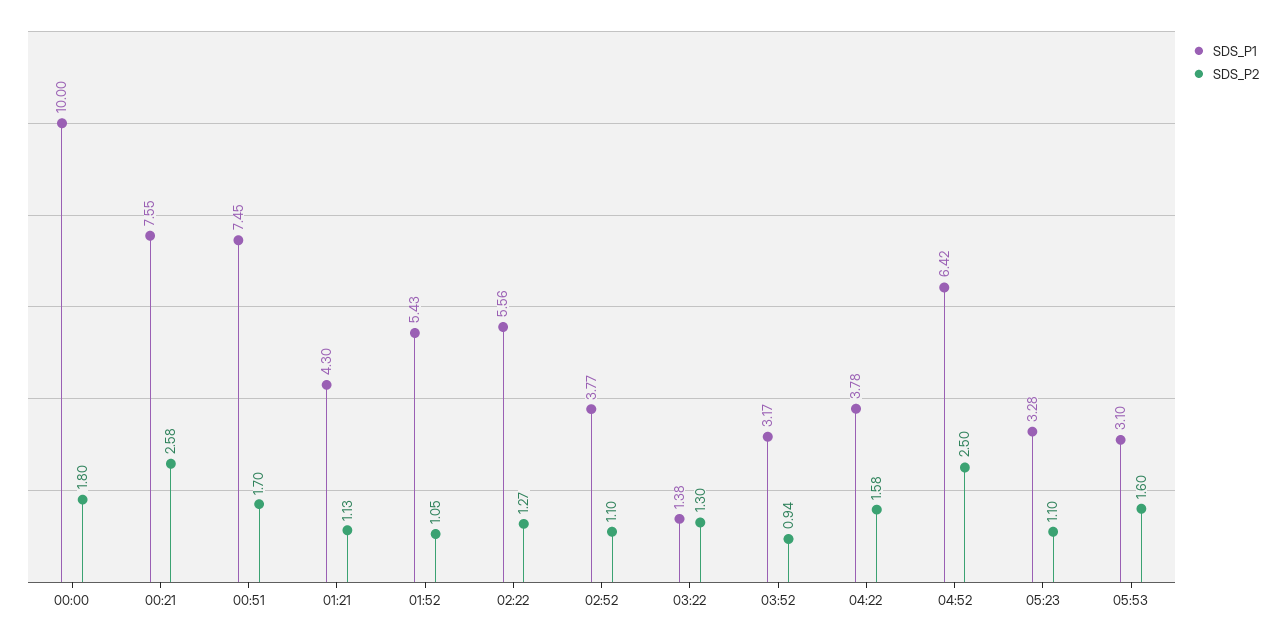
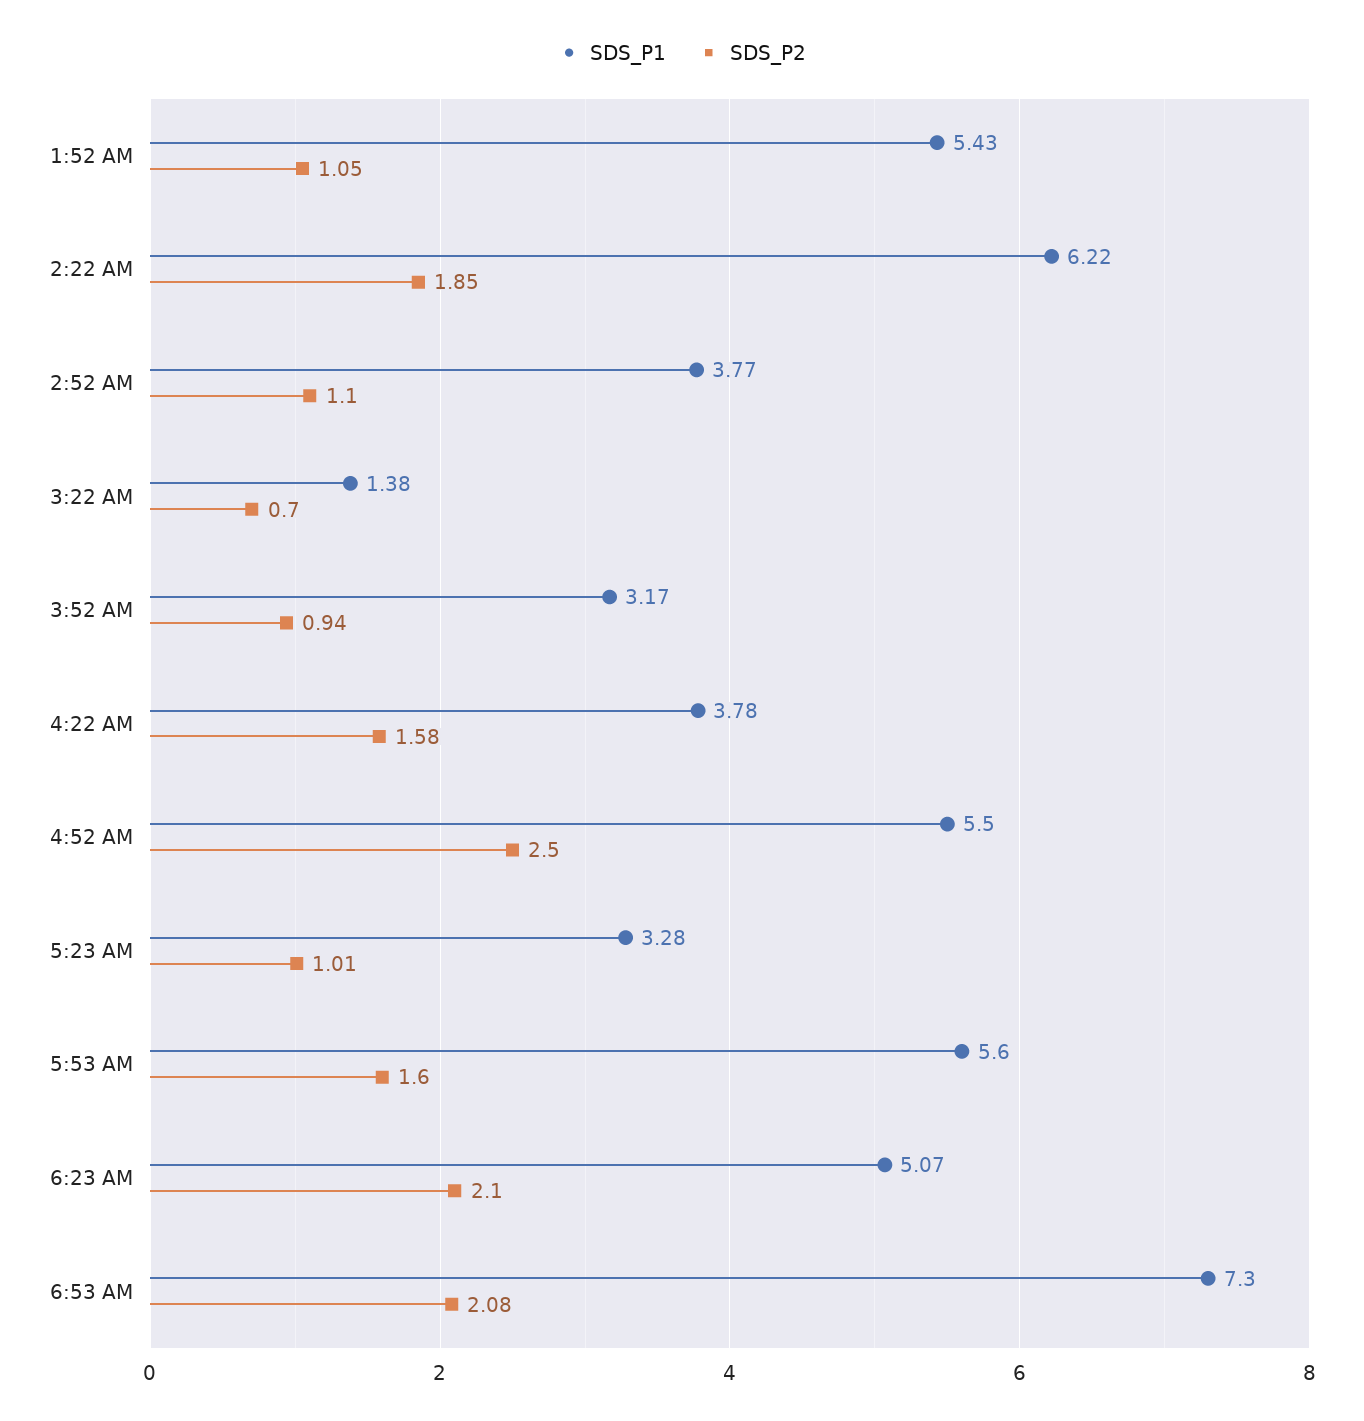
SDS_P1, 00:00: 10 -> none
SDS_P2, 00:00: 1.8 -> none
SDS_P1, 00:21: 7.55 -> none
SDS_P2, 00:21: 2.58 -> none
SDS_P1, 00:51: 7.45 -> none
SDS_P2, 00:51: 1.7 -> none
SDS_P1, 01:21: 4.3 -> none
SDS_P2, 01:21: 1.13 -> none
SDS_P1, 02:22: 5.56 -> 6.22
SDS_P2, 02:22: 1.27 -> 1.85
SDS_P2, 03:22: 1.3 -> 0.7
SDS_P1, 04:52: 6.42 -> 5.5
SDS_P2, 05:23: 1.1 -> 1.01
SDS_P1, 05:53: 3.1 -> 5.6
SDS_P1, 6:23 AM: none -> 5.07
SDS_P2, 6:23 AM: none -> 2.1
SDS_P1, 6:53 AM: none -> 7.3
SDS_P2, 6:53 AM: none -> 2.08

